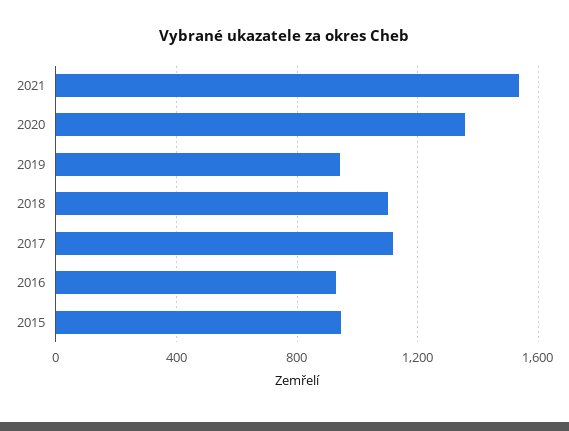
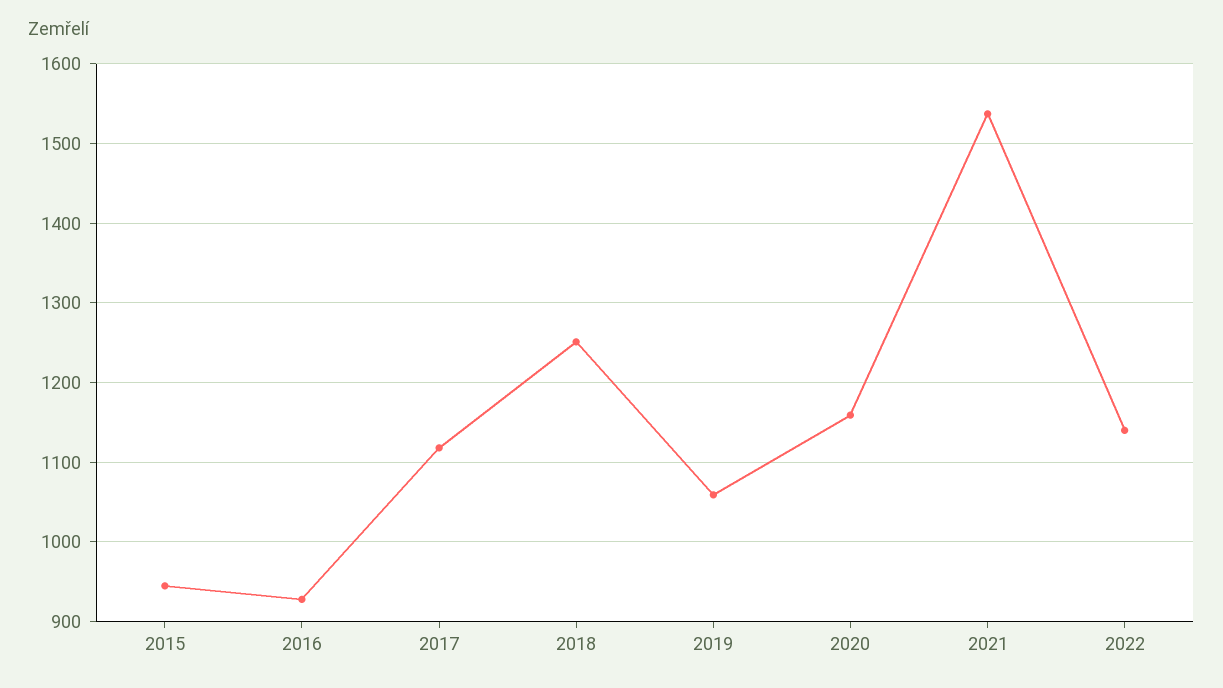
2020: 1350 -> 1160
2019: 950 -> 1060
2018: 1100 -> 1250
2022: none -> 1140

